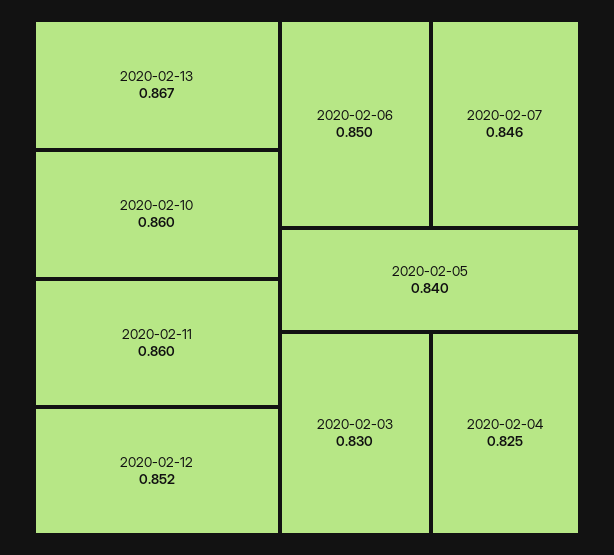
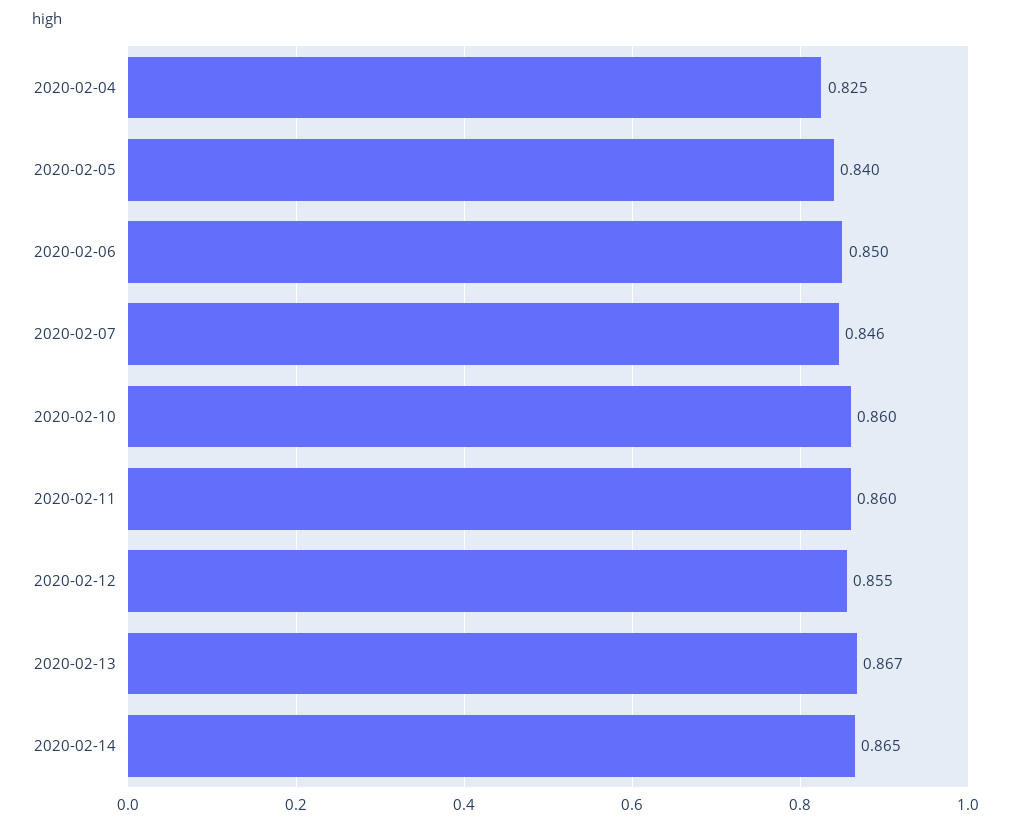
2020-02-12: 0.852 -> 0.855
2020-02-03: 0.83 -> none
2020-02-14: none -> 0.865

